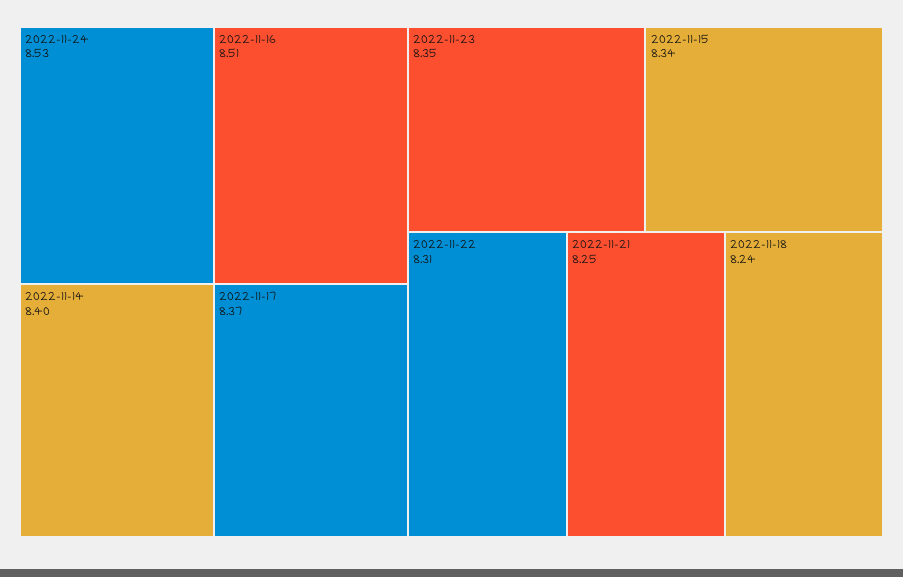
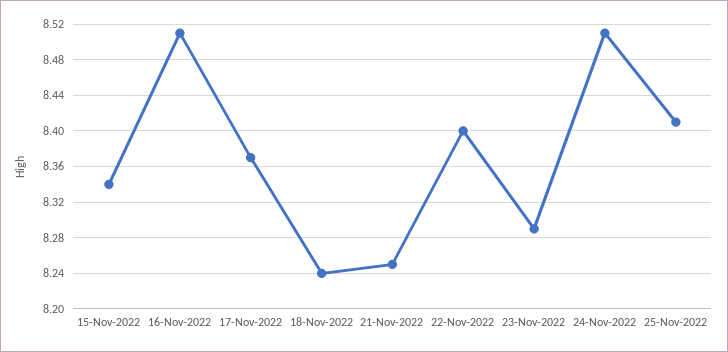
2022-11-24: 8.53 -> 8.51
2022-11-14: 8.4 -> none
2022-11-23: 8.35 -> 8.29
2022-11-22: 8.31 -> 8.4
25-Nov-2022: none -> 8.41

